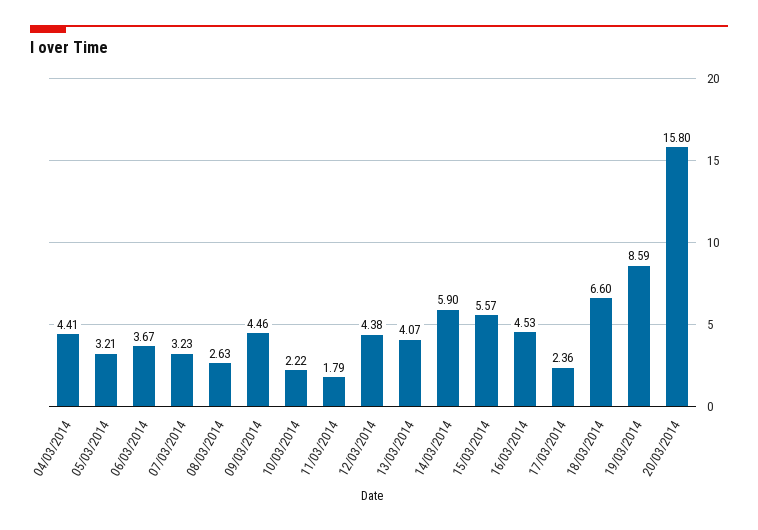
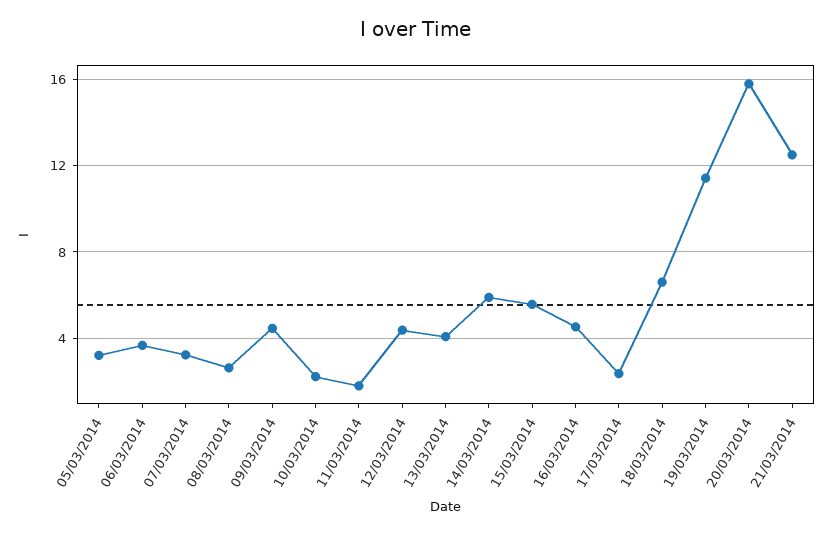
04/03/2014: 4.41 -> none
19/03/2014: 8.59 -> 11.5
21/03/2014: none -> 12.5

